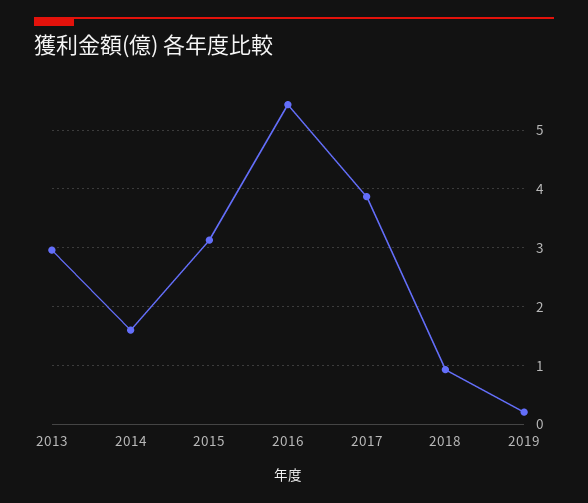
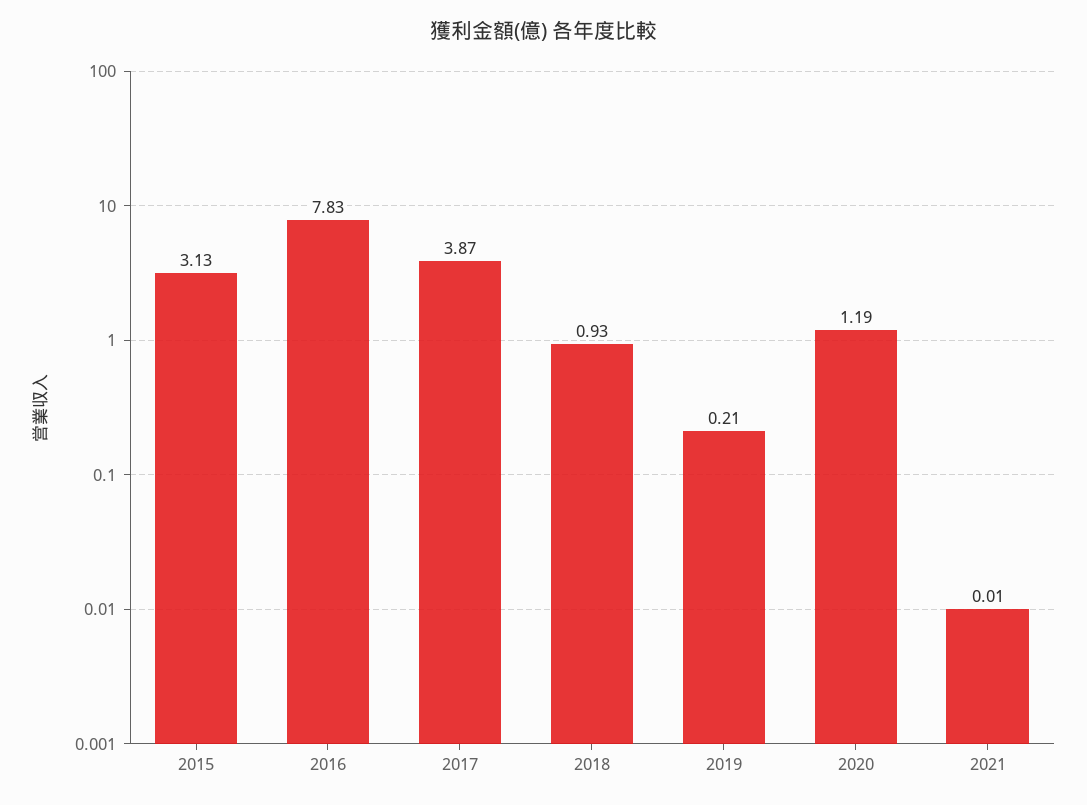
2013: 3 -> none
2014: 1.6 -> none
2016: 5.4 -> 7.83
2020: none -> 1.19
2021: none -> 0.01

